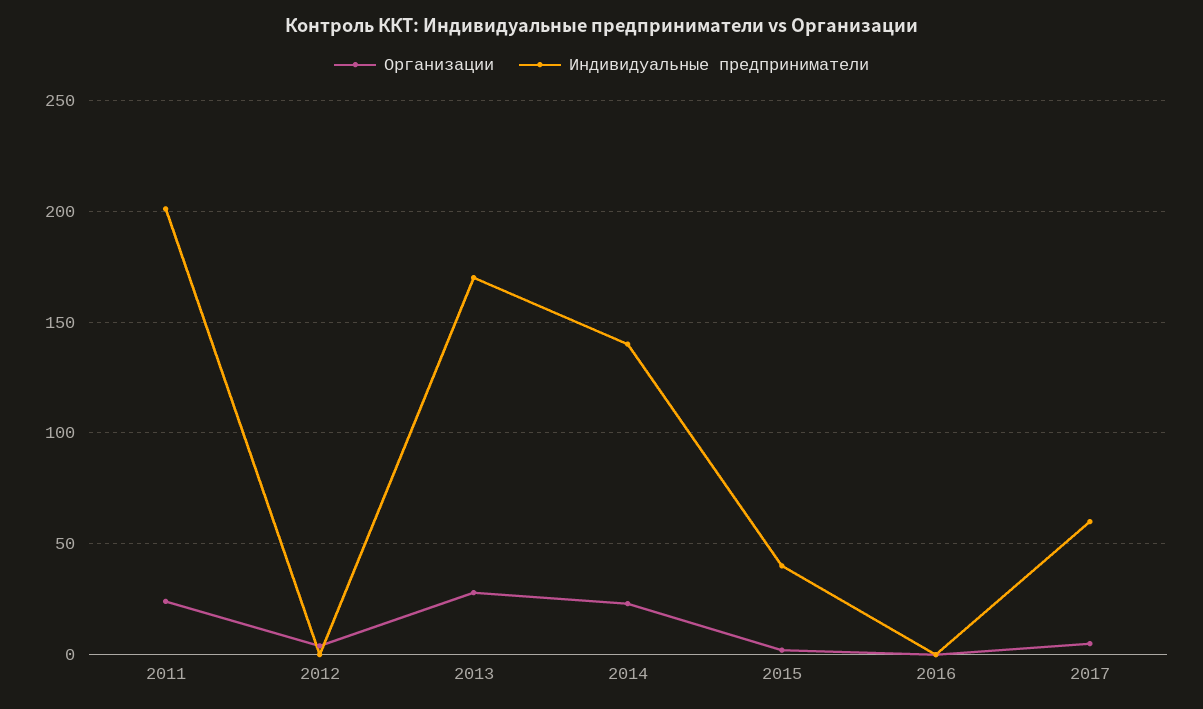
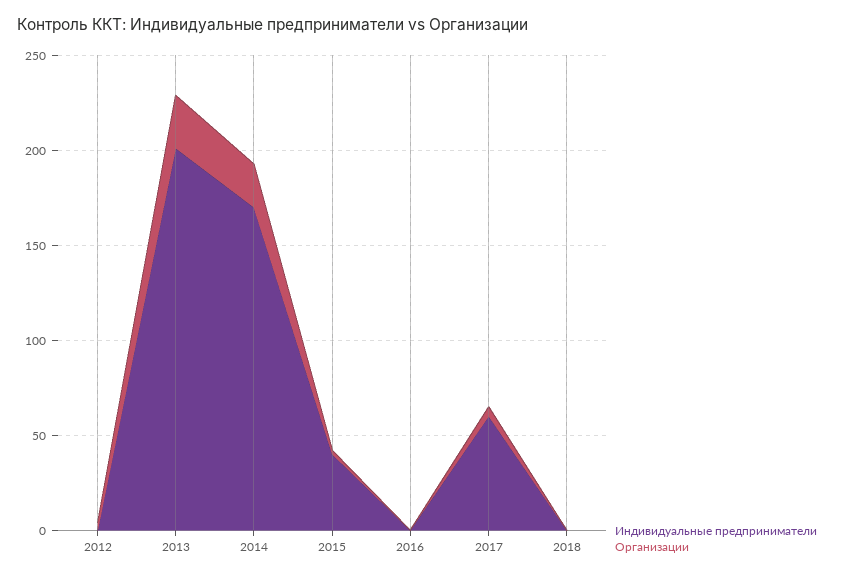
Организации, 2011: 25 -> none
Индивидуальные предприниматели, 2011: 200 -> none
Индивидуальные предприниматели, 2013: 170 -> 200
Индивидуальные предприниматели, 2014: 140 -> 170
Индивидуальные предприниматели, 2018: none -> 0
Организации, 2018: none -> 0

